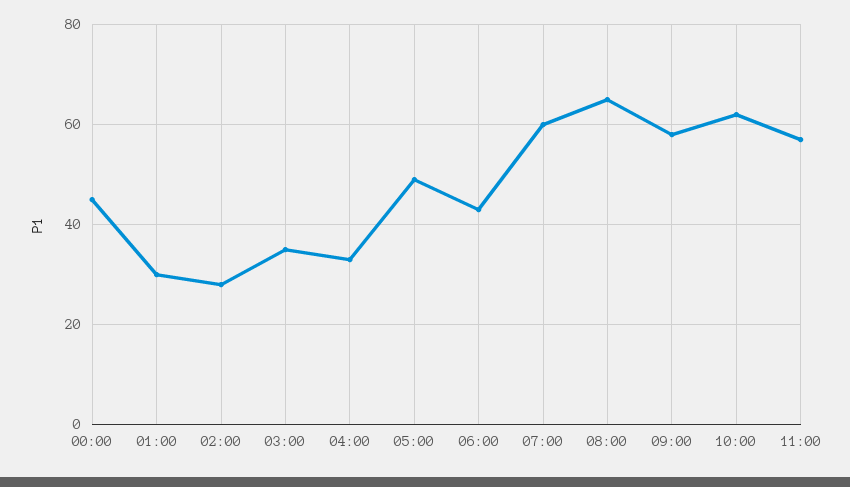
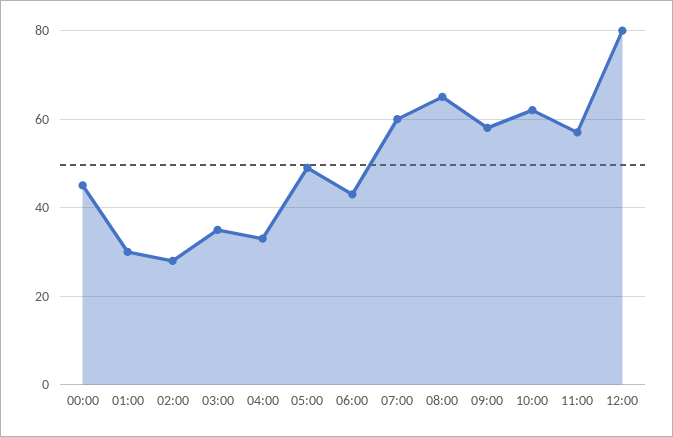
12:00: none -> 80

